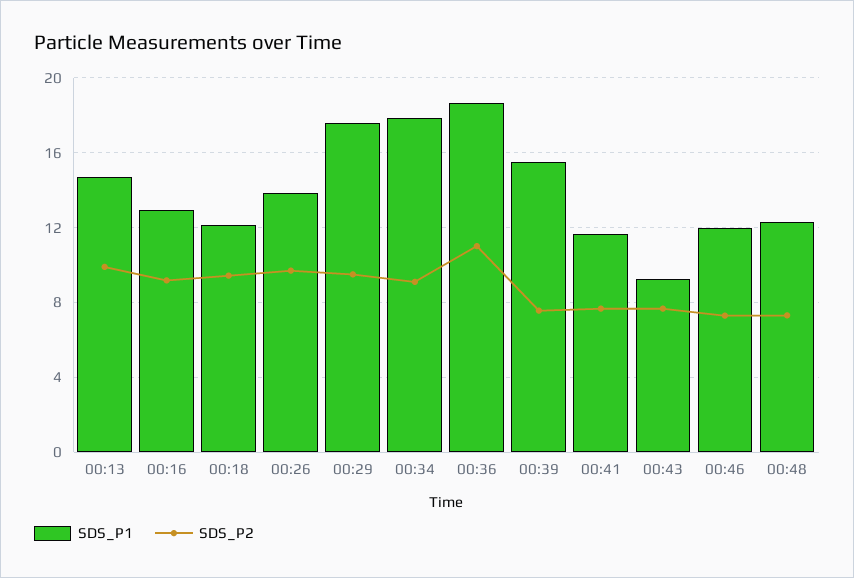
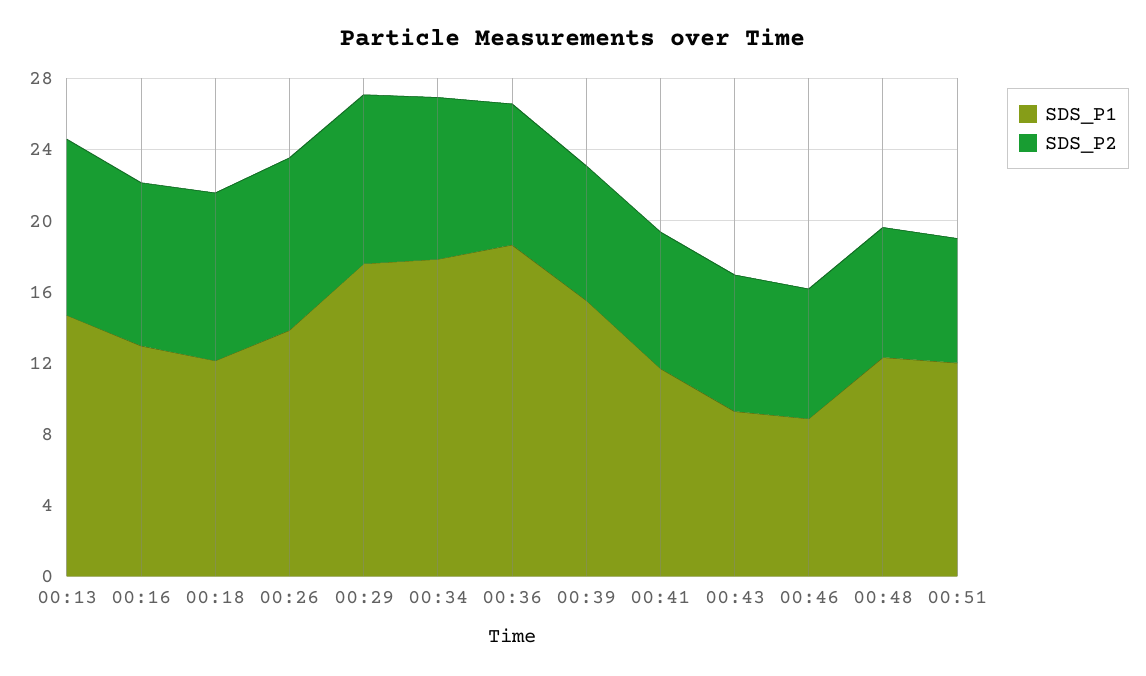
SDS_P2, 00:36: 11 -> 8
SDS_P1, 00:46: 12 -> 9
SDS_P1, 00:51: none -> 12
SDS_P2, 00:51: none -> 7

